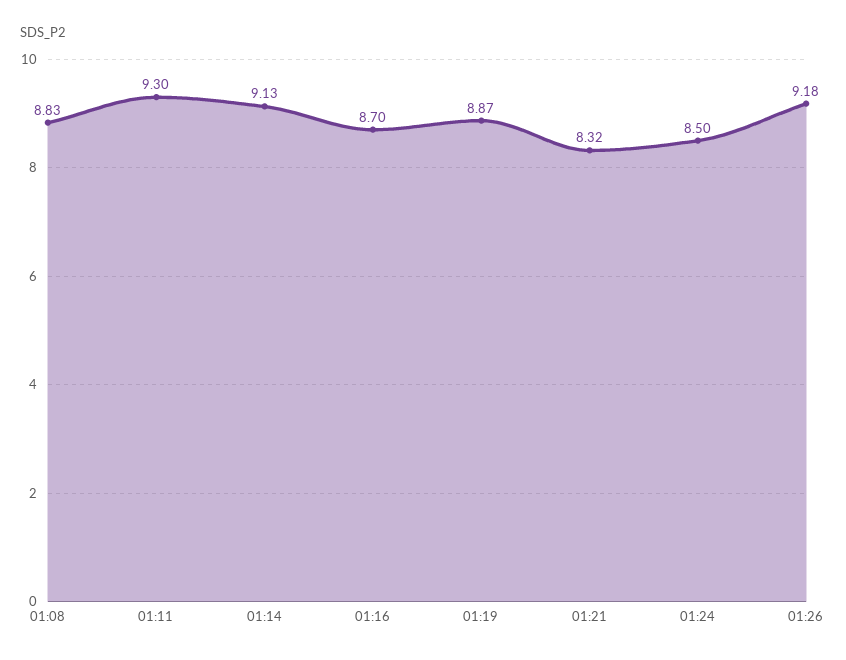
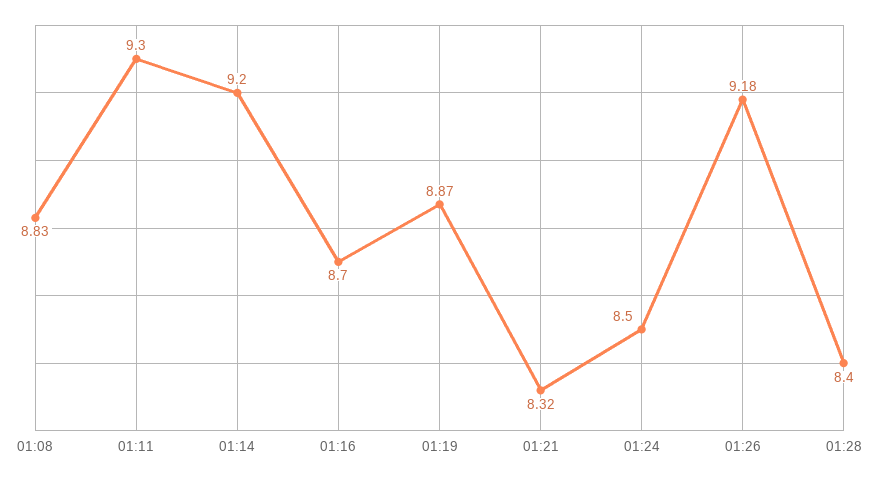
01:14: 9.13 -> 9.2
01:28: none -> 8.4

